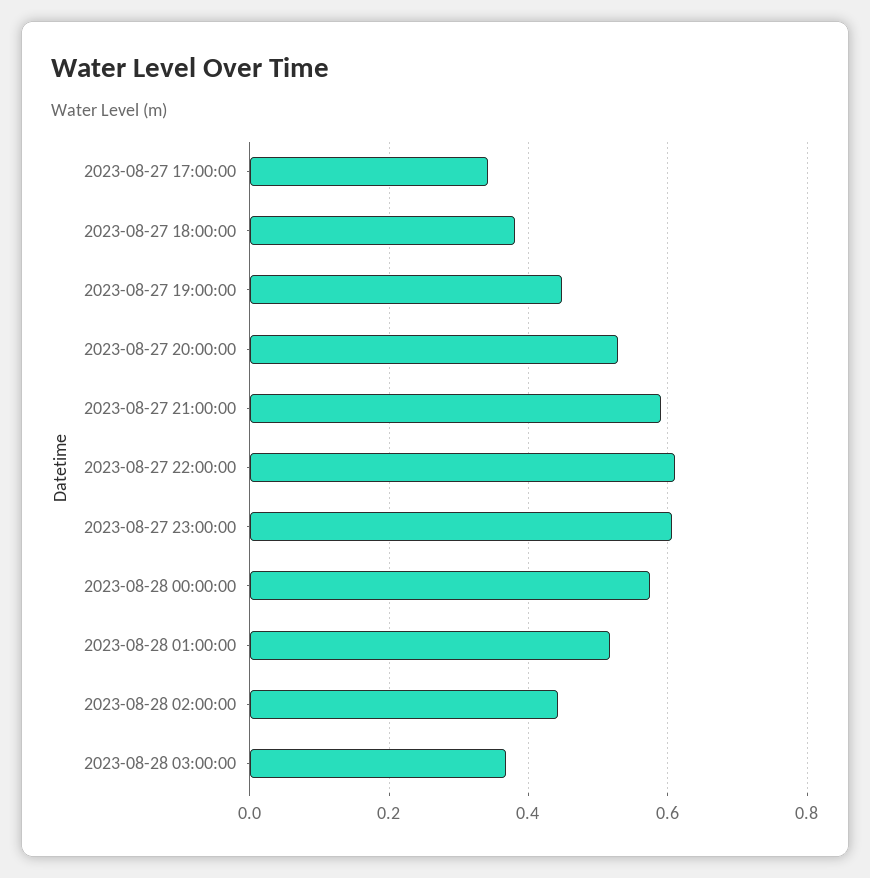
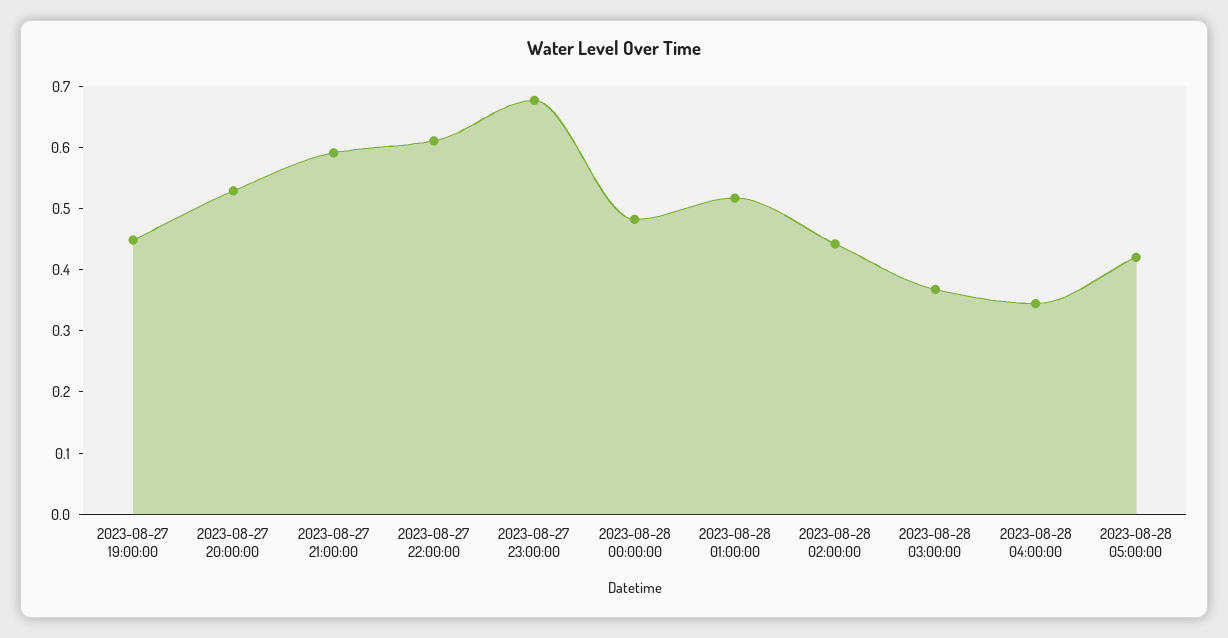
2023-08-27 17:00:00: 0.34 -> none
2023-08-27 18:00:00: 0.38 -> none
2023-08-27 23:00:00: 0.6 -> 0.68
2023-08-28 00:00:00: 0.58 -> 0.48
2023-08-28 04:00:00: none -> 0.34
2023-08-28 05:00:00: none -> 0.42

